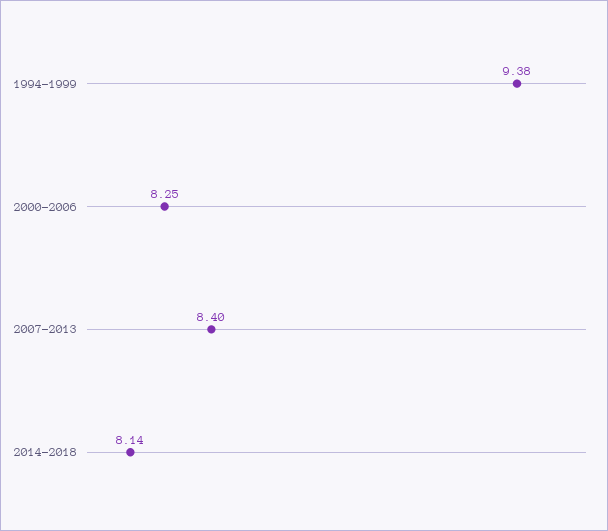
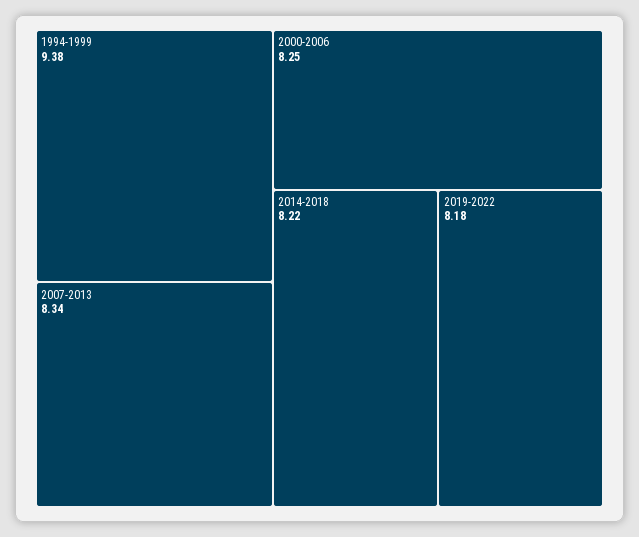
2007-2013: 8.4 -> 8.34
2014-2018: 8.14 -> 8.22
2019-2022: none -> 8.18

